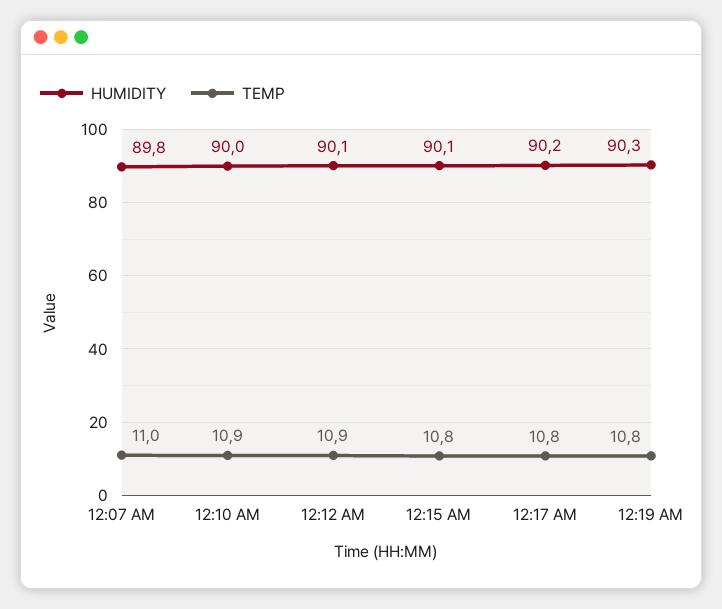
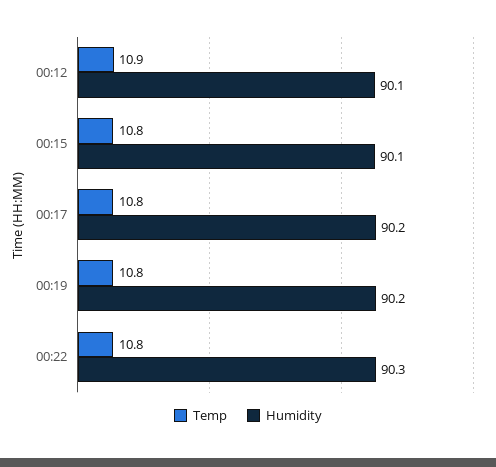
HUMIDITY, 12:07 AM: 89.8 -> none
TEMP, 12:07 AM: 11 -> none
HUMIDITY, 12:10 AM: 90 -> none
TEMP, 12:10 AM: 10.9 -> none
HUMIDITY, 12:19 AM: 90.3 -> 90.2
TEMP, 00:22: none -> 10.8
HUMIDITY, 00:22: none -> 90.3

